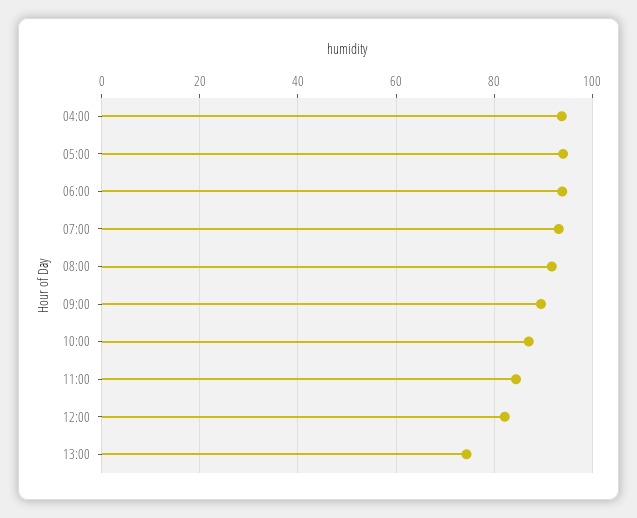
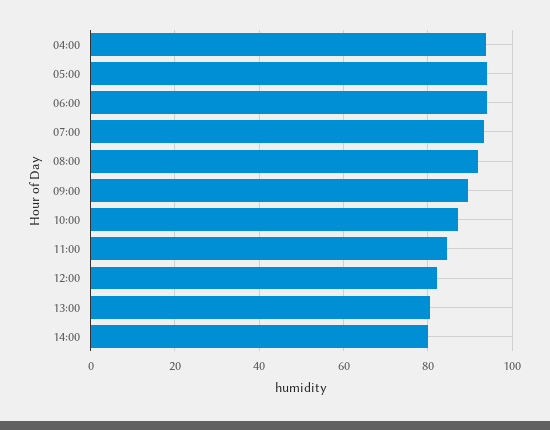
13:00: 74 -> 80
14:00: none -> 80

